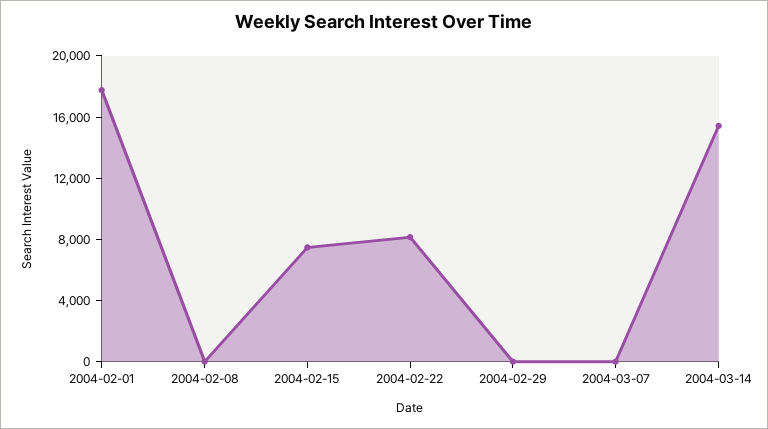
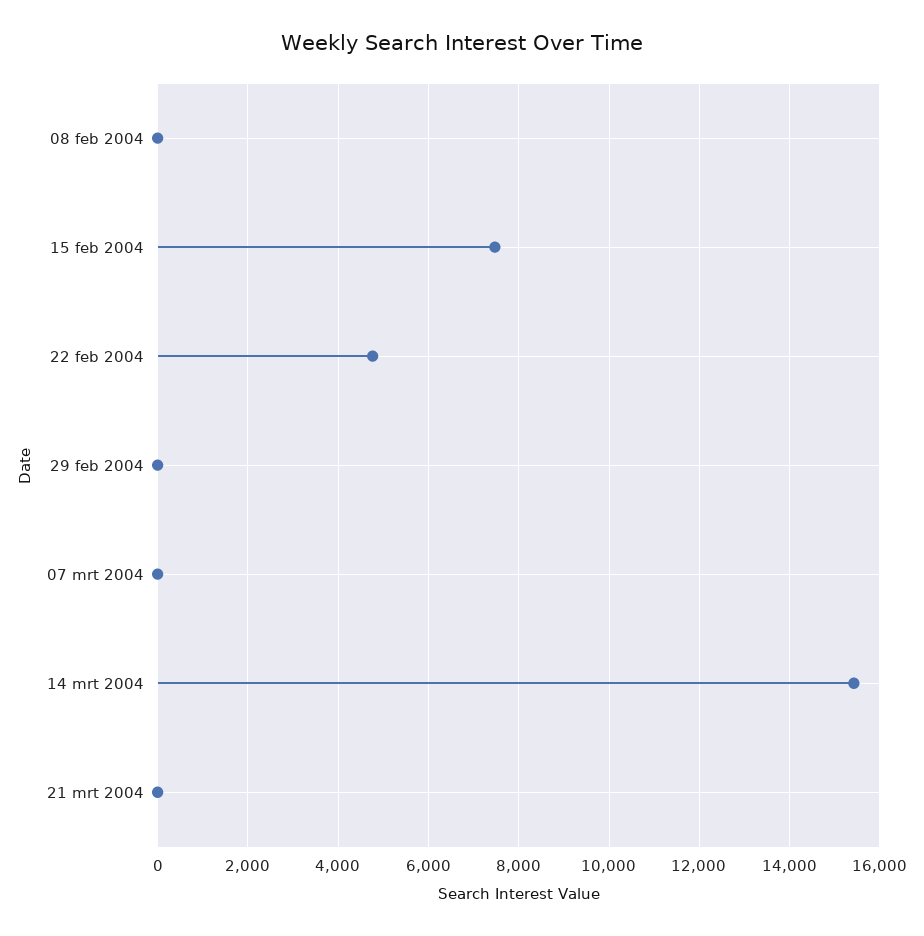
2004-02-01: 18000 -> none
2004-02-22: 8000 -> 4800
21 mrt 2004: none -> 0

